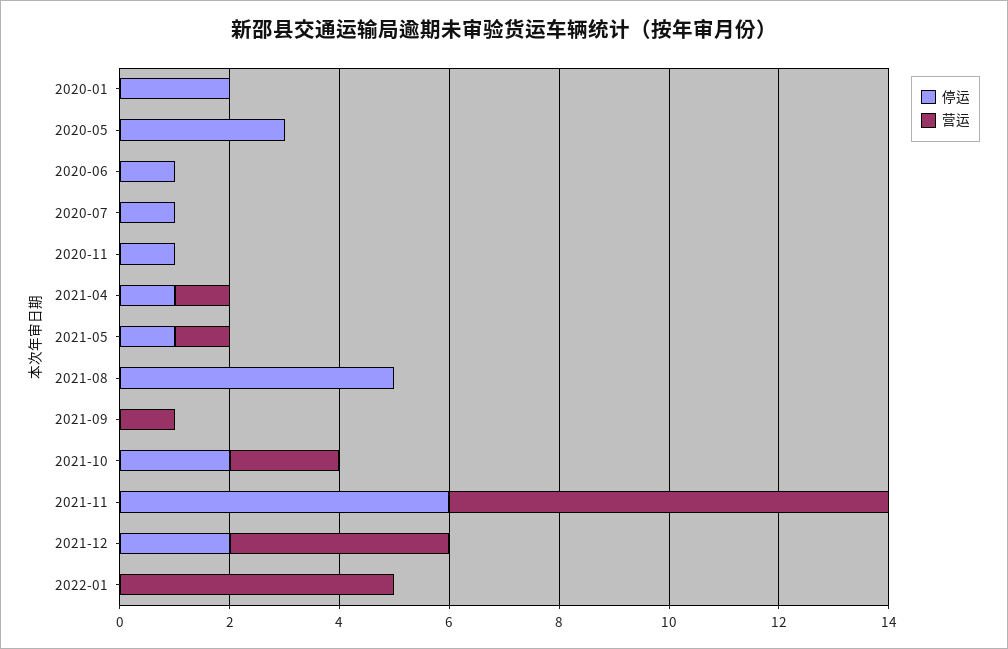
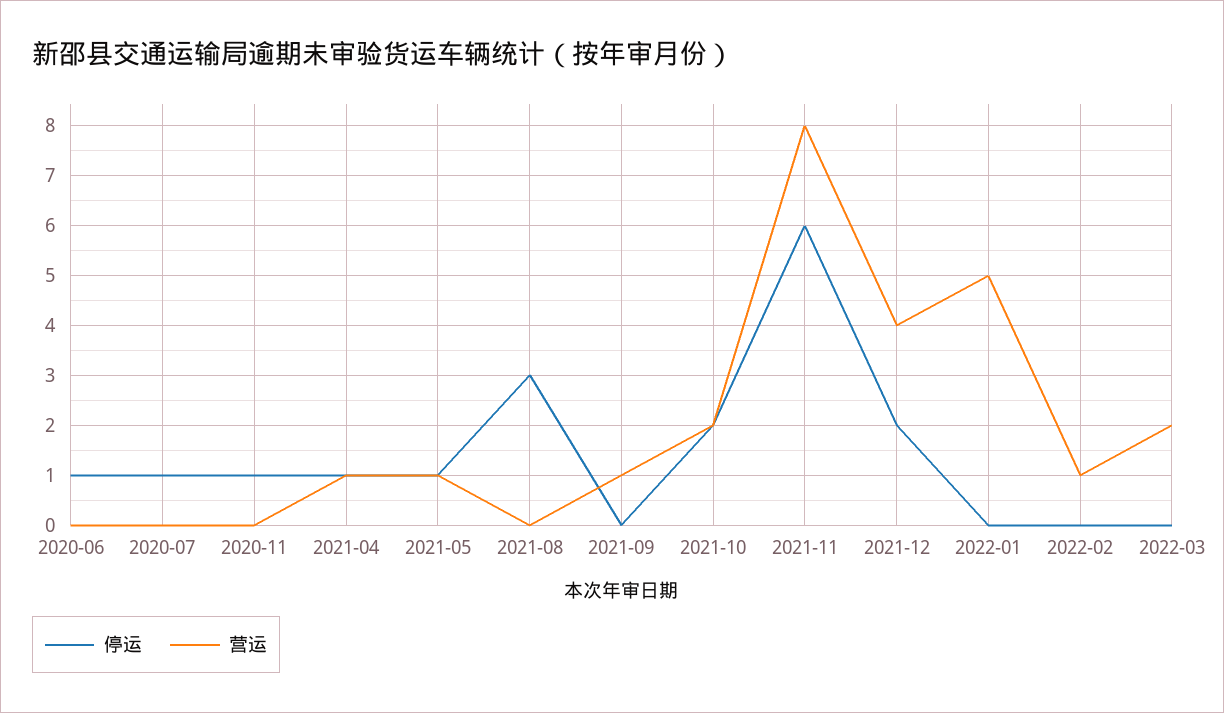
停运, 2020-01: 2 -> none
营运, 2020-01: 0 -> none
停运, 2020-05: 3 -> none
营运, 2020-05: 0 -> none
停运, 2021-08: 5 -> 3
停运, 2022-02: none -> 0
营运, 2022-02: none -> 1
停运, 2022-03: none -> 0
营运, 2022-03: none -> 2

